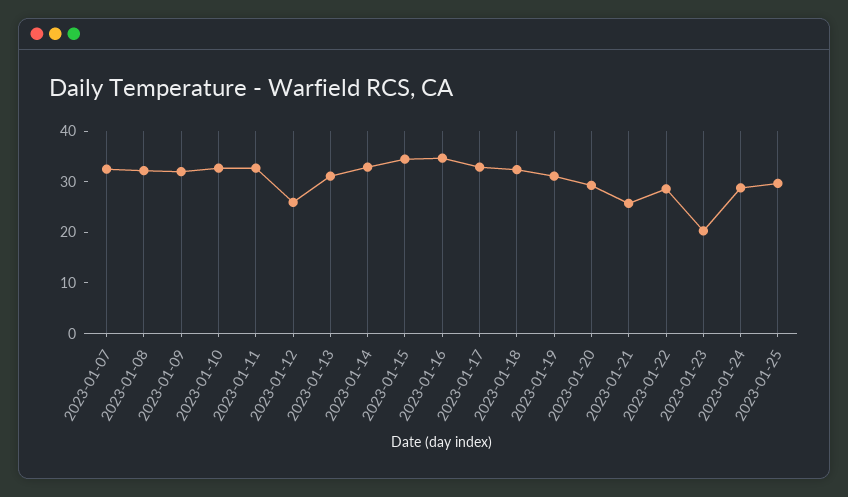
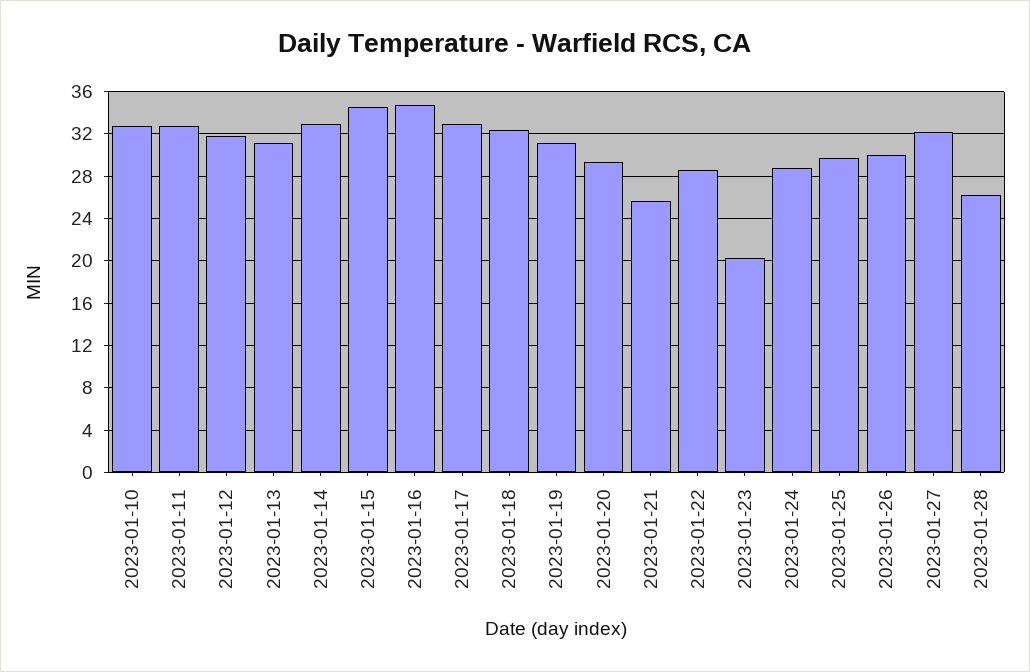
2023-01-07: 32 -> none
2023-01-08: 32 -> none
2023-01-09: 32 -> none
2023-01-12: 26 -> 32
2023-01-26: none -> 30
2023-01-27: none -> 32
2023-01-28: none -> 26

